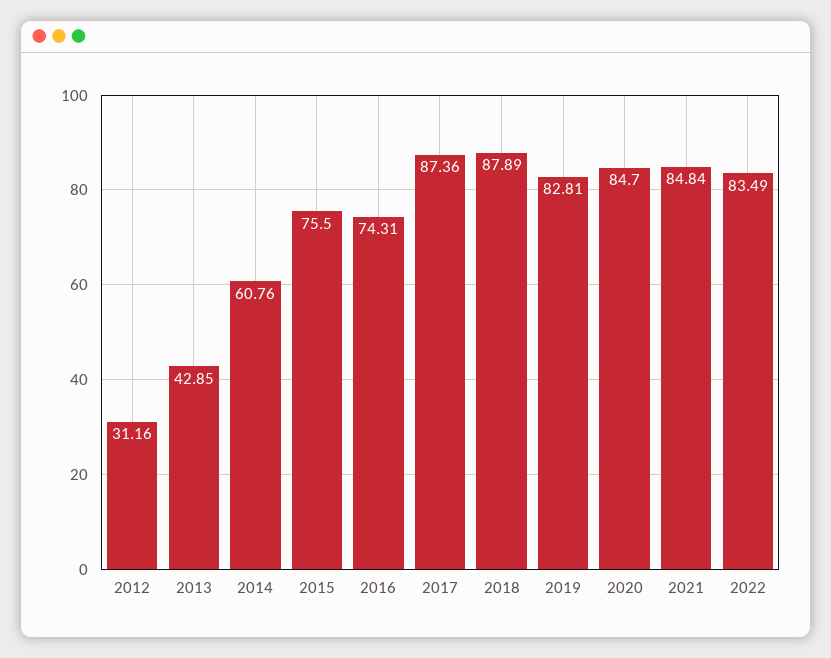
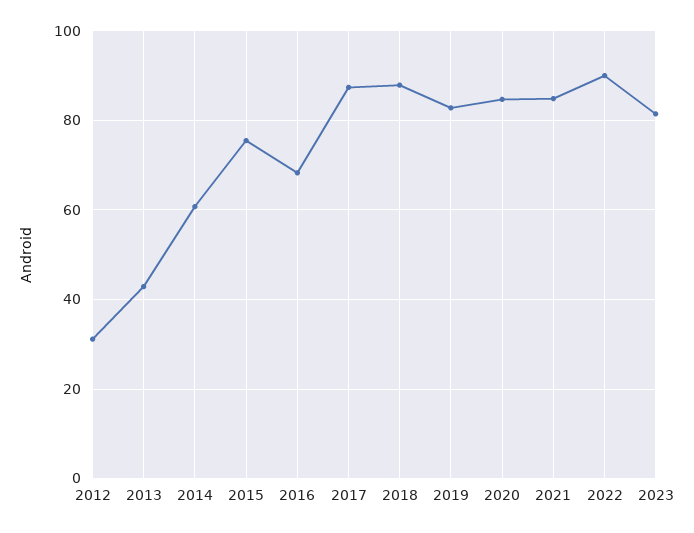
2016: 74.31 -> 68
2022: 83.49 -> 90
2023: none -> 82

